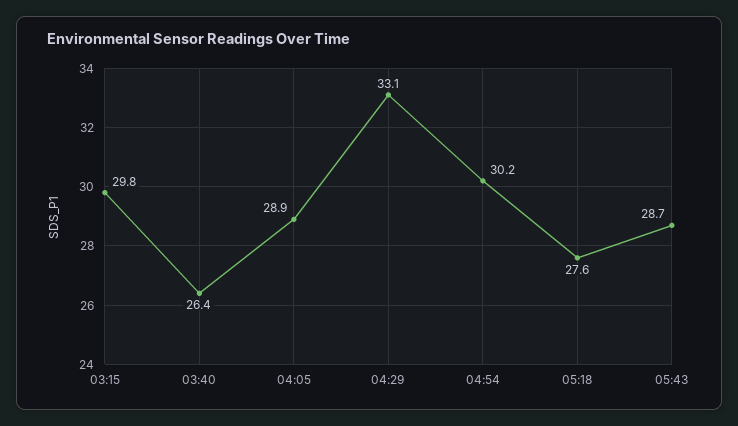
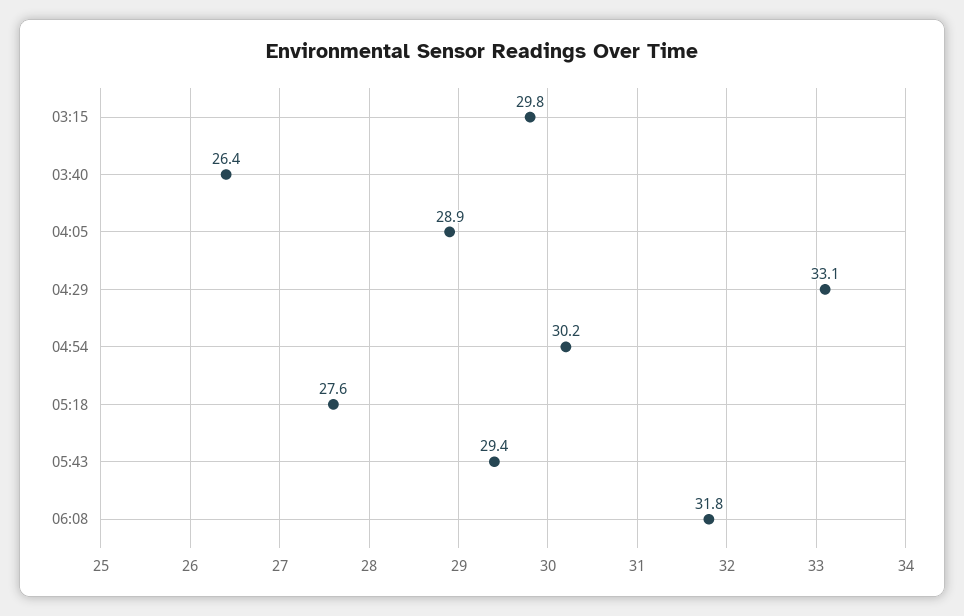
05:43: 28.7 -> 29.4
06:08: none -> 31.8

